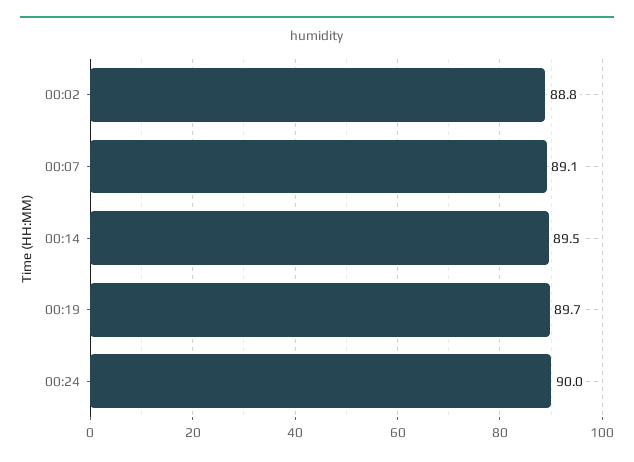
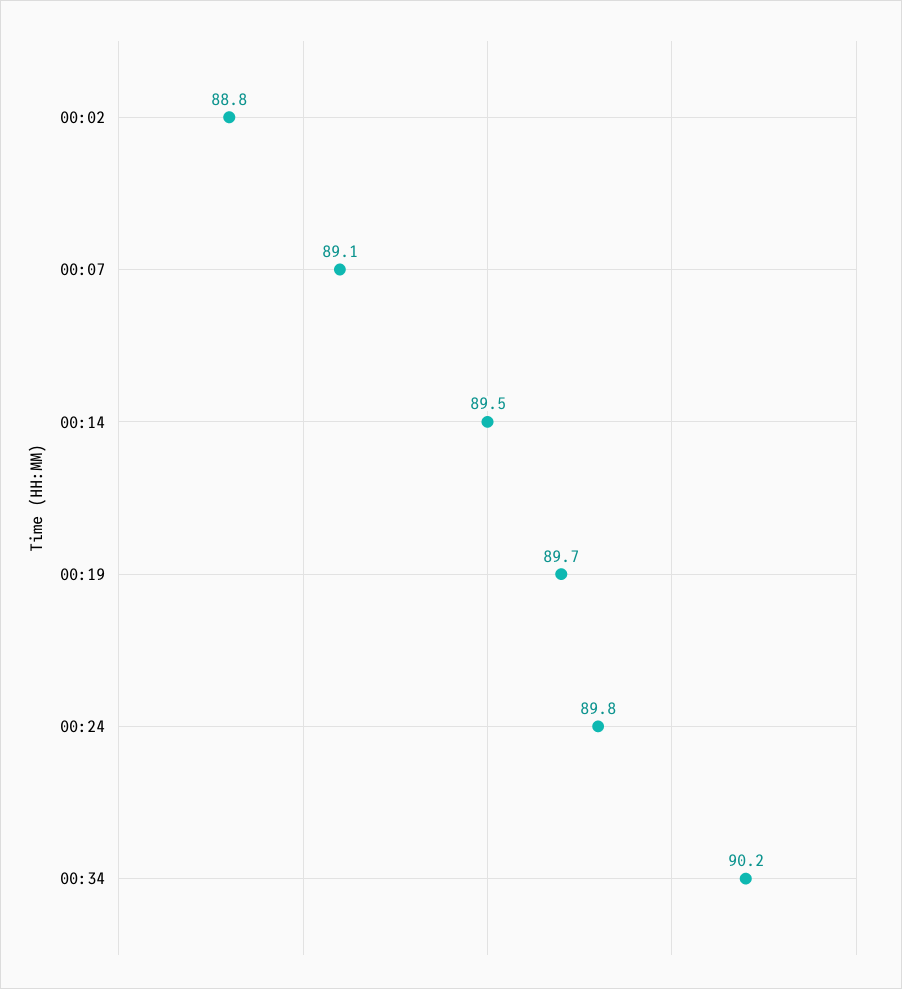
00:24: 90 -> 89.8
00:34: none -> 90.2

